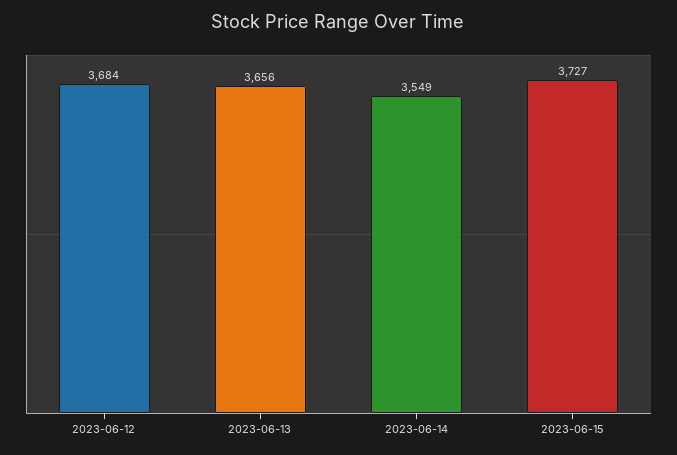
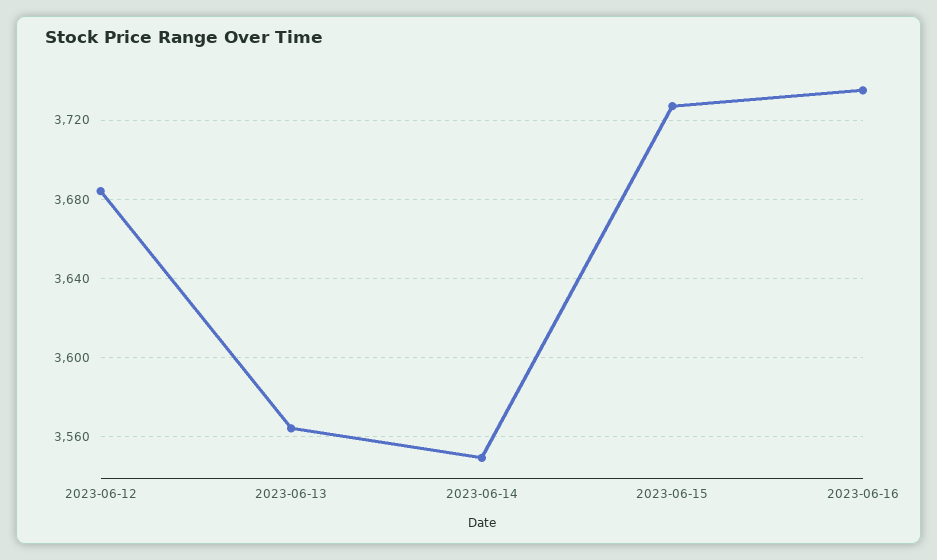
2023-06-13: 3656 -> 3565
2023-06-16: none -> 3735

